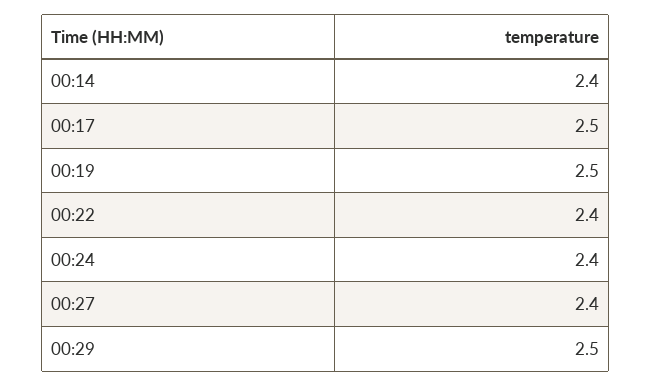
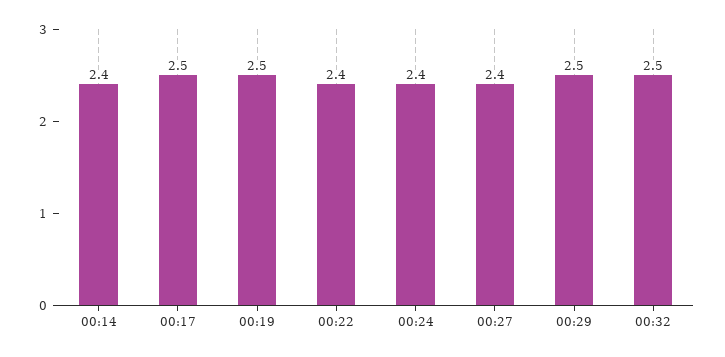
00:32: none -> 2.5

